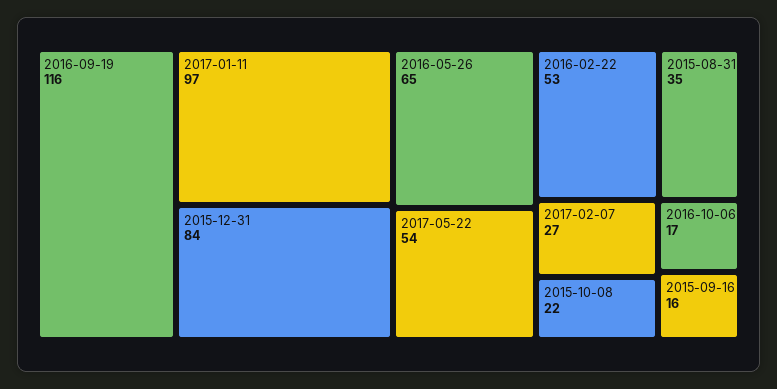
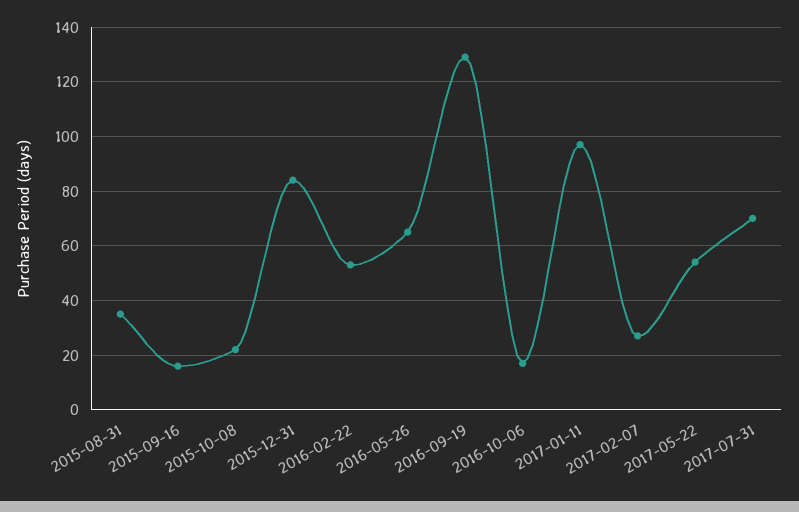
2016-09-19: 116 -> 130
2017-07-31: none -> 70

